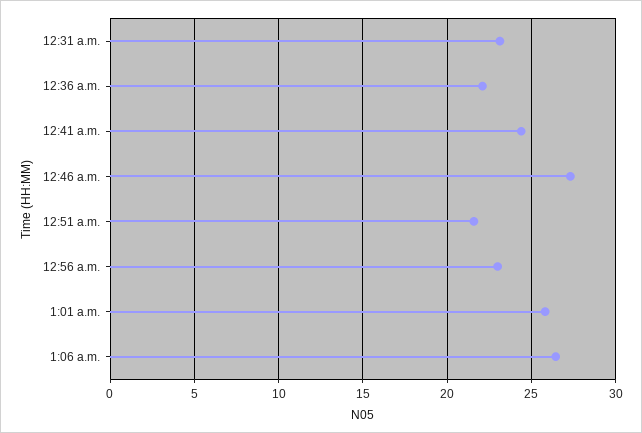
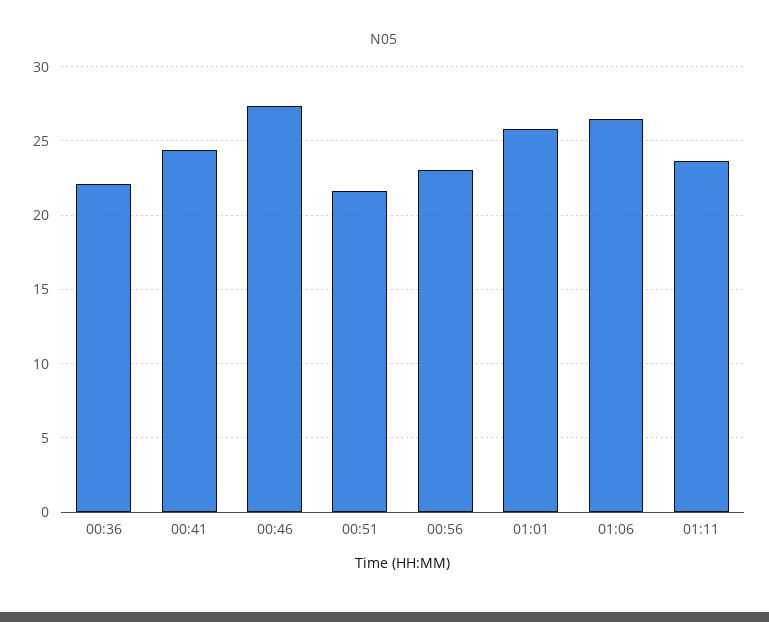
12:31 a.m.: 23 -> none
01:11: none -> 23.5

